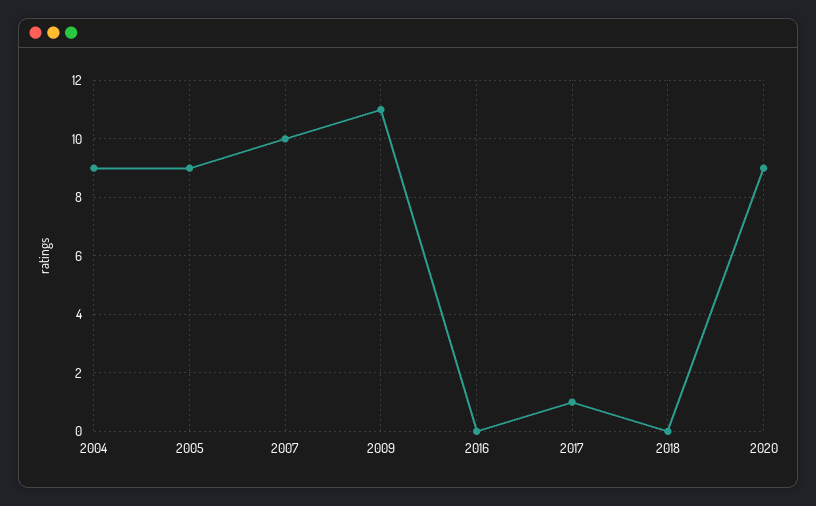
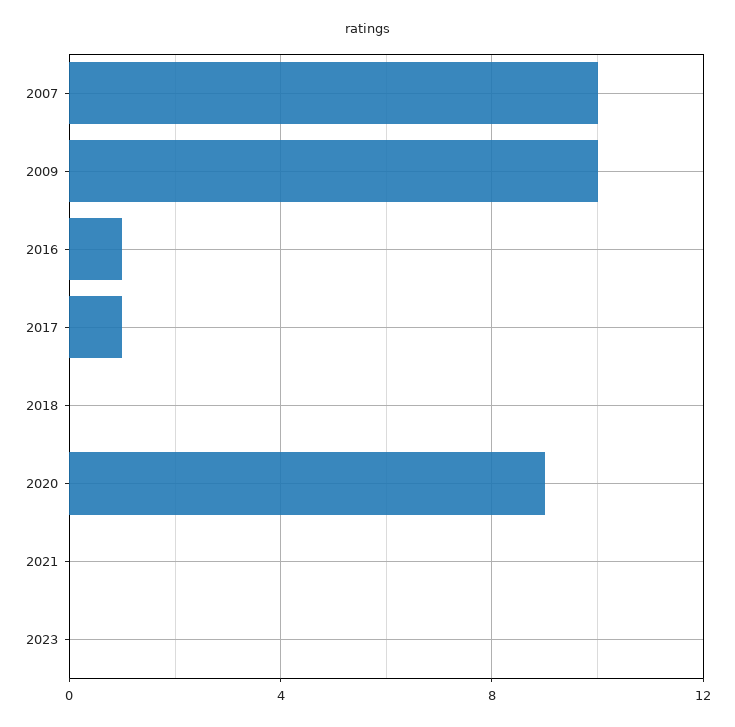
2004: 9 -> none
2005: 9 -> none
2009: 11 -> 10
2016: 0 -> 1
2021: none -> 0
2023: none -> 0

